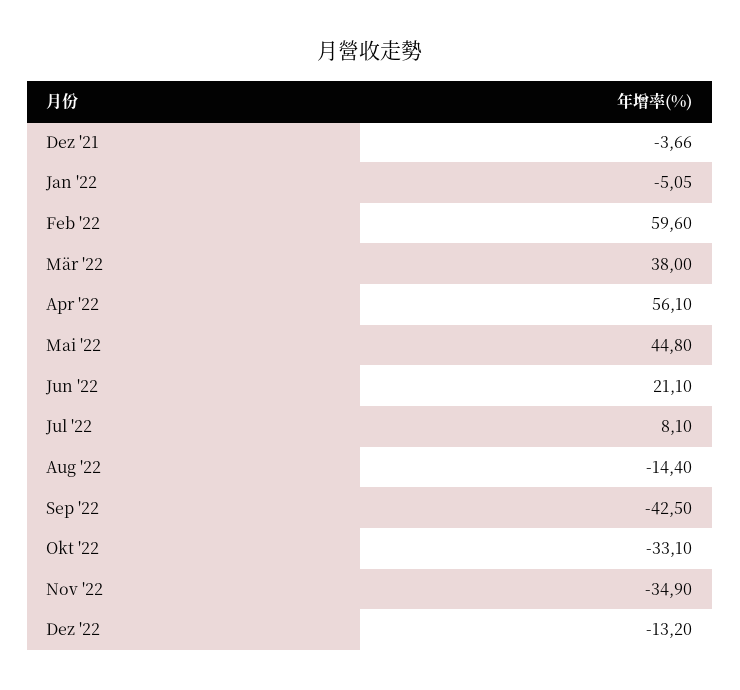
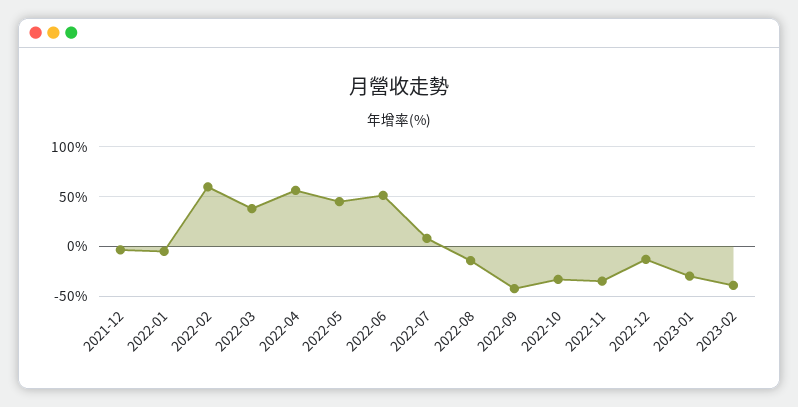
Jun '22: 21.1 -> 50
2023-01: none -> -30
2023-02: none -> -40

